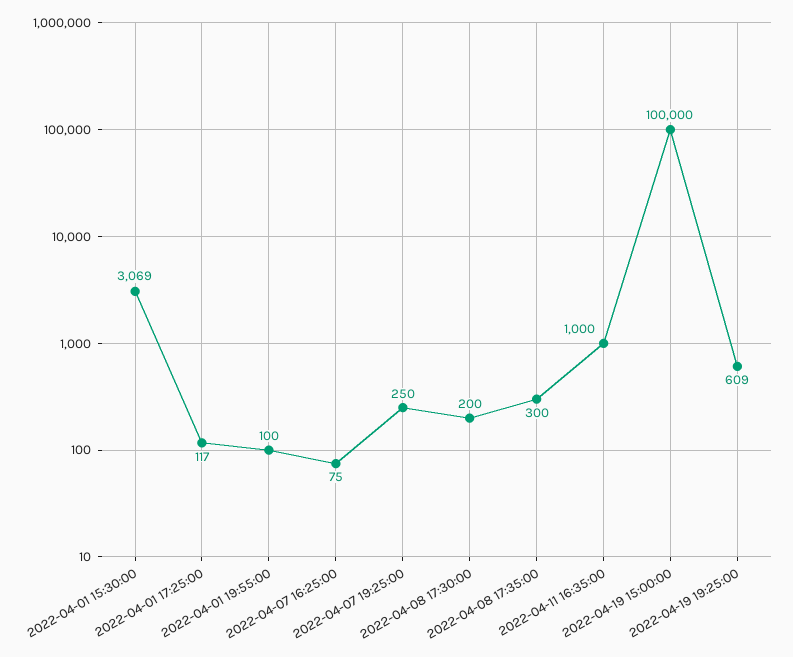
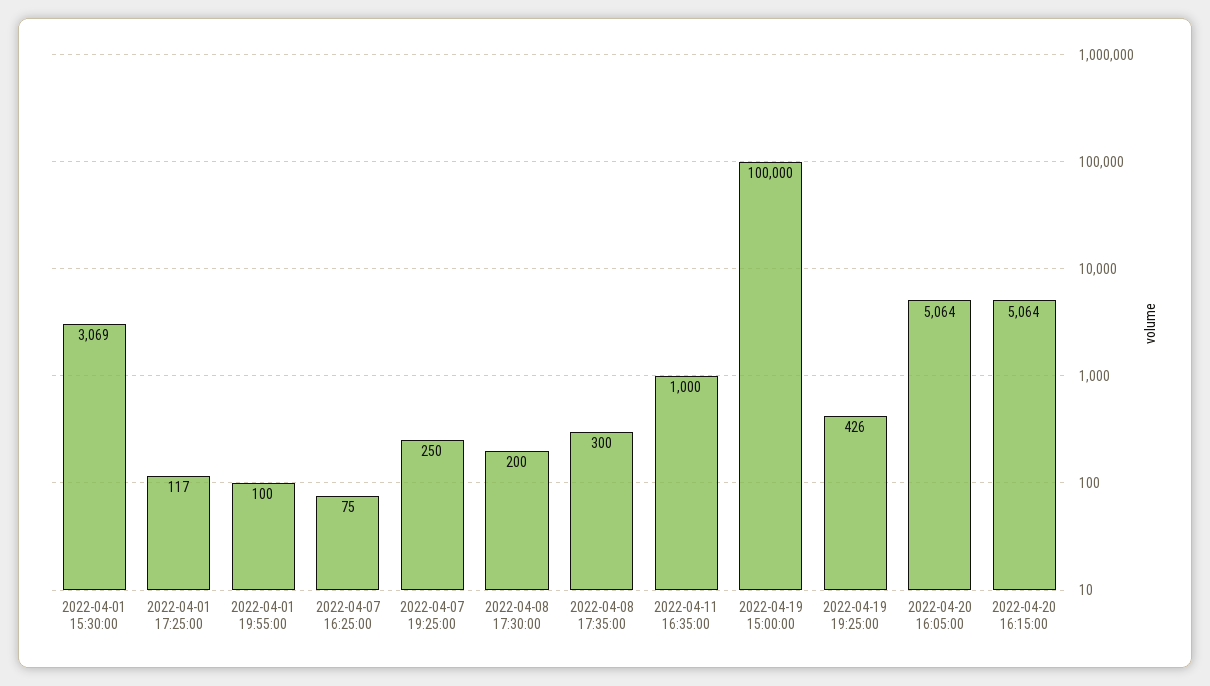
2022-04-19 19:25:00: 609 -> 426
2022-04-20 16:05:00: none -> 5064
2022-04-20 16:15:00: none -> 5064

